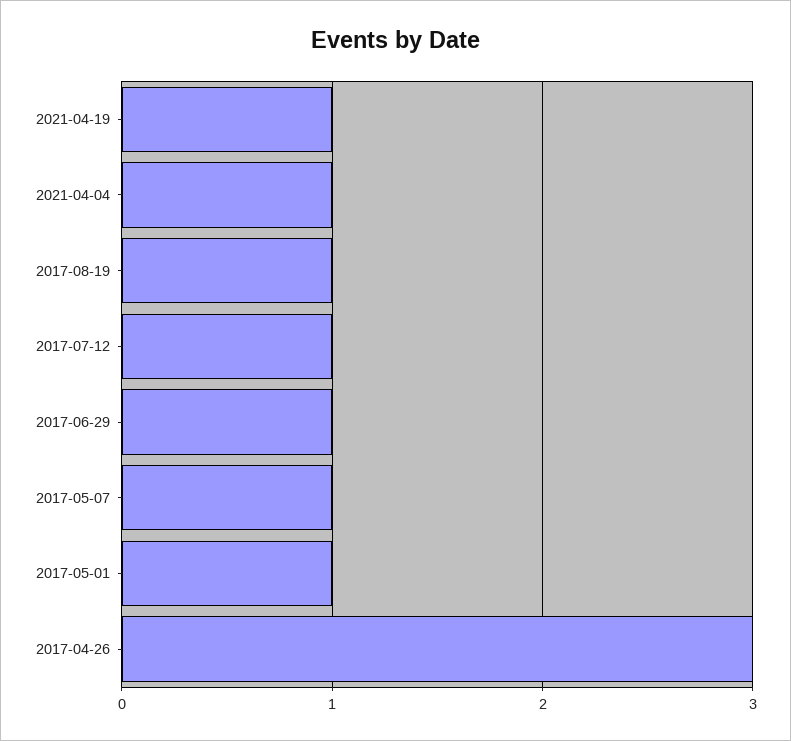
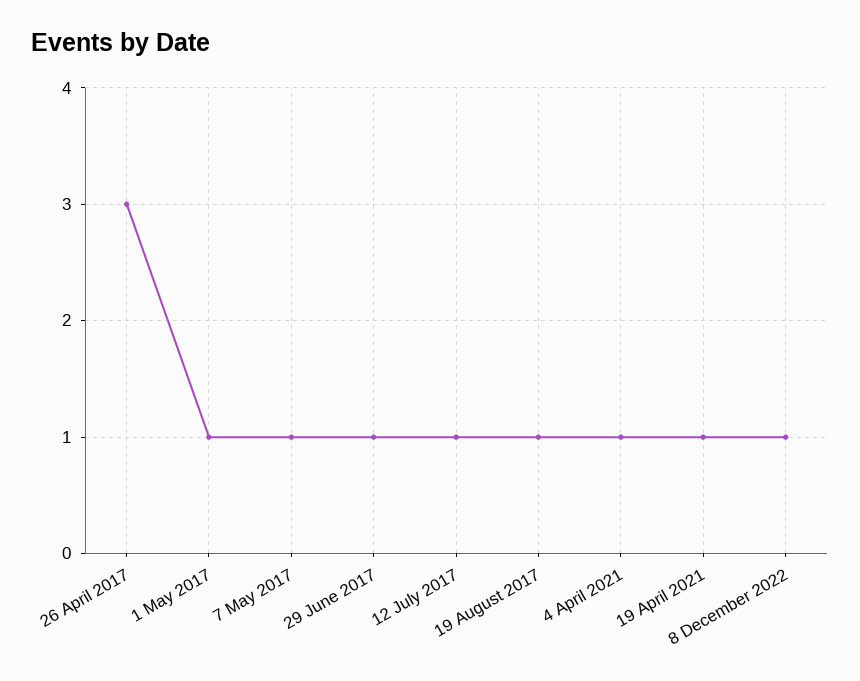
8 December 2022: none -> 1

